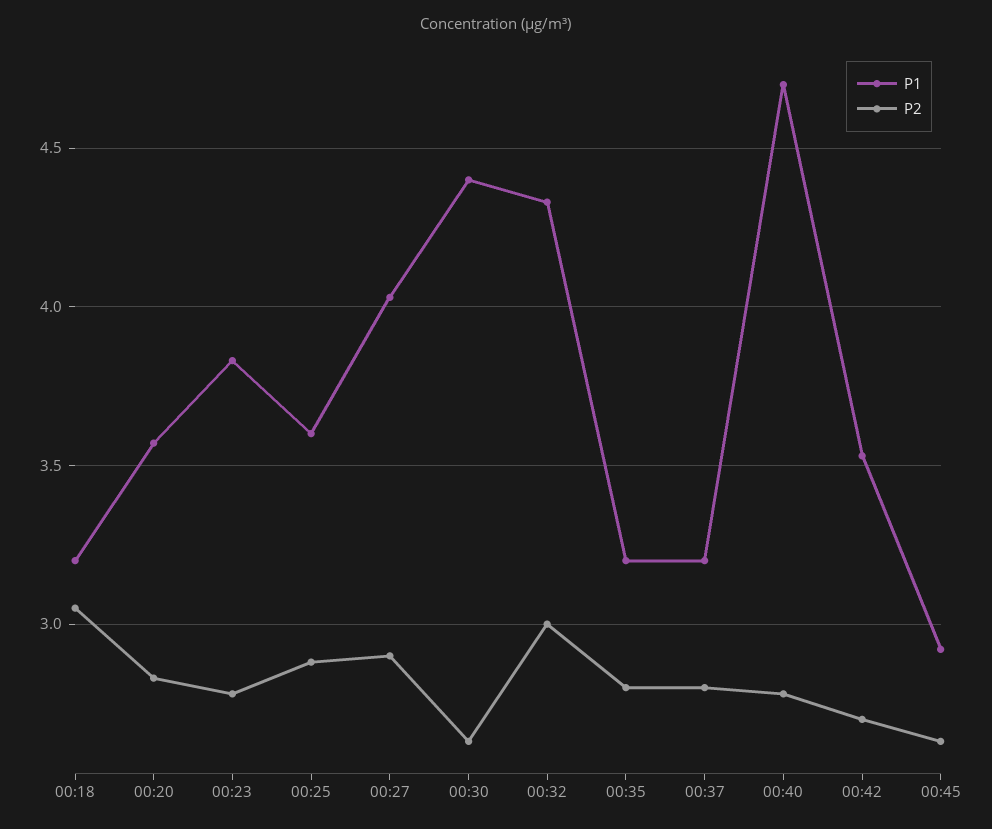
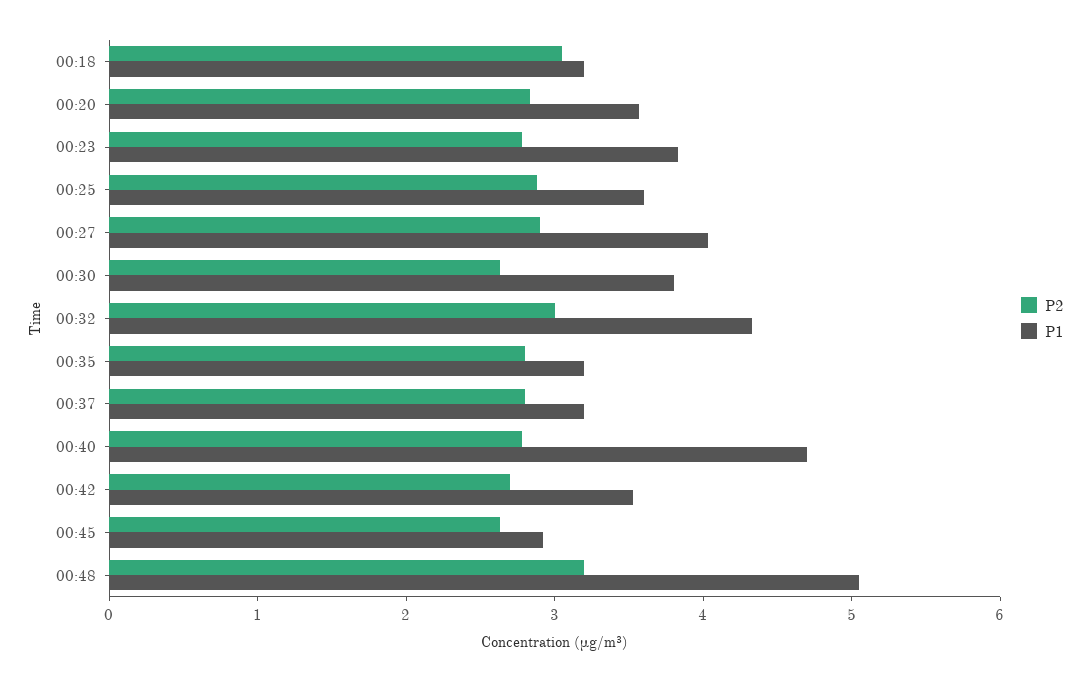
P1, 00:30: 4.4 -> 3.8
P2, 00:48: none -> 3.2
P1, 00:48: none -> 5

